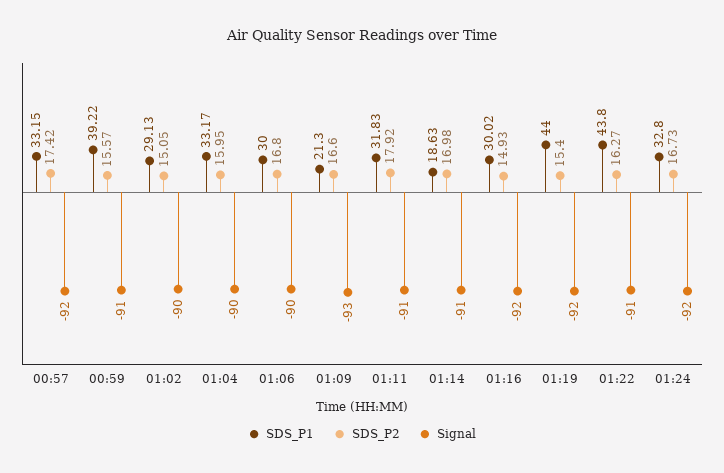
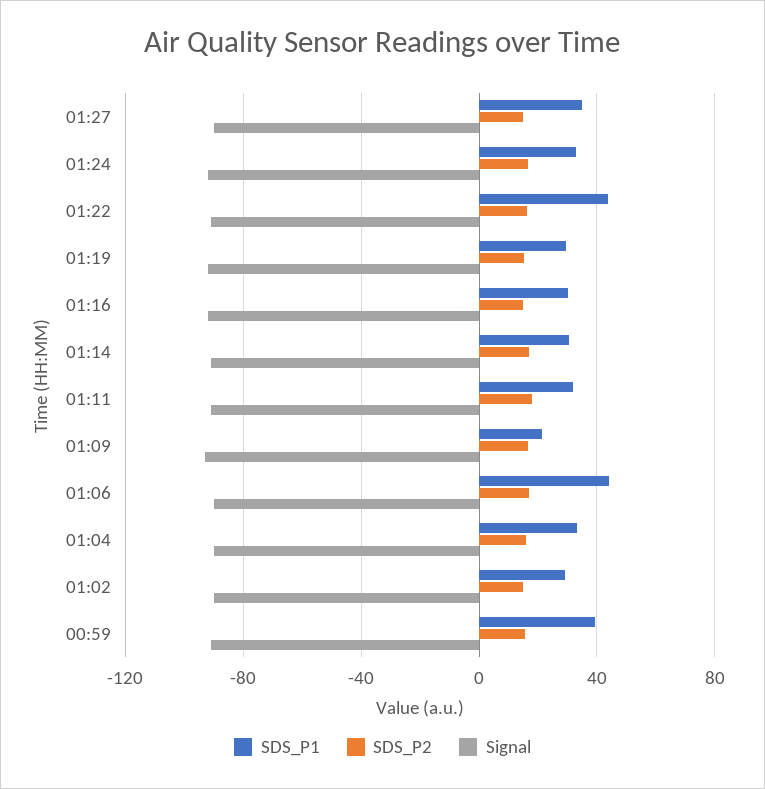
SDS_P1, 00:57: 33.15 -> none
SDS_P2, 00:57: 17.42 -> none
Signal, 00:57: -92 -> none
SDS_P1, 01:06: 30 -> 45
SDS_P1, 01:14: 18.63 -> 30
SDS_P1, 01:19: 44 -> 30
SDS_P1, 01:27: none -> 35
SDS_P2, 01:27: none -> 15
Signal, 01:27: none -> -90

